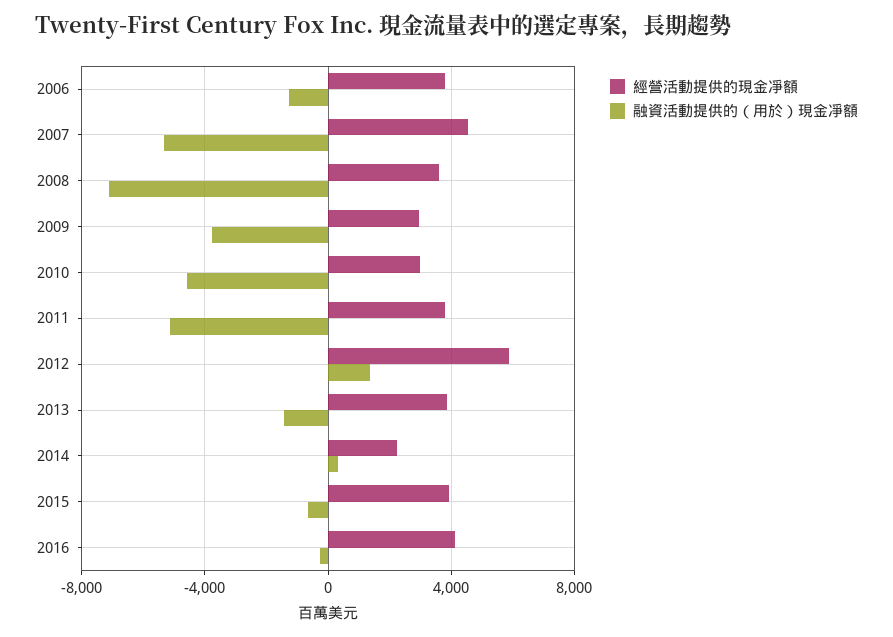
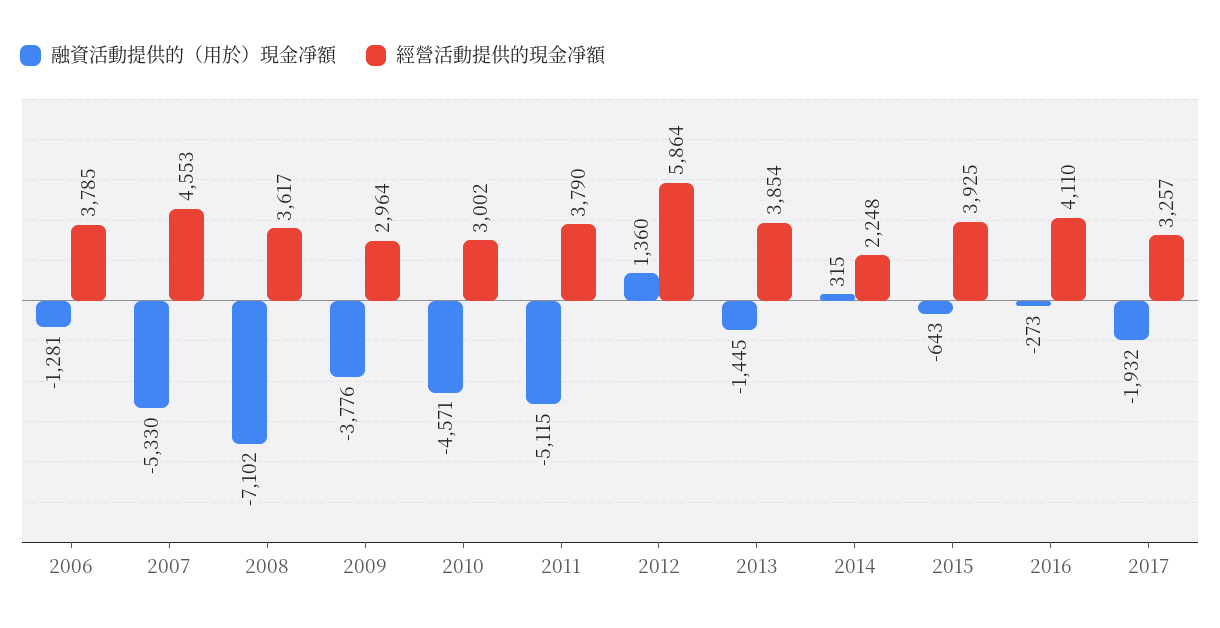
融資活動提供的（用於）現金凈額, 2017: none -> -1932
經營活動提供的現金凈額, 2017: none -> 3257

